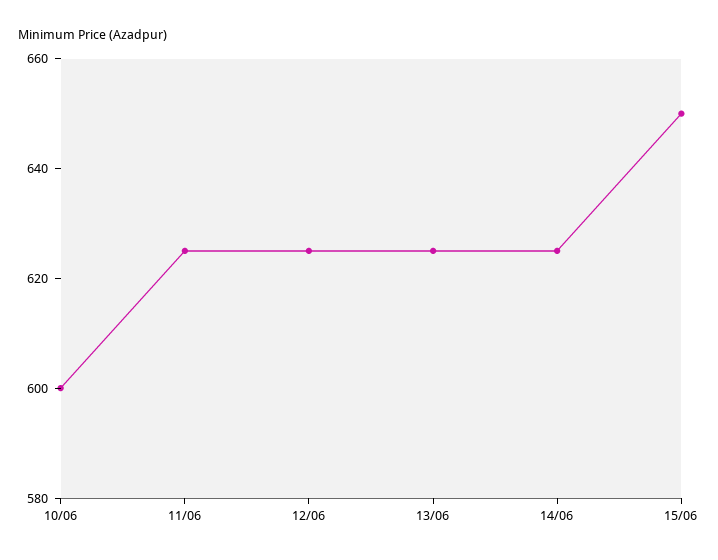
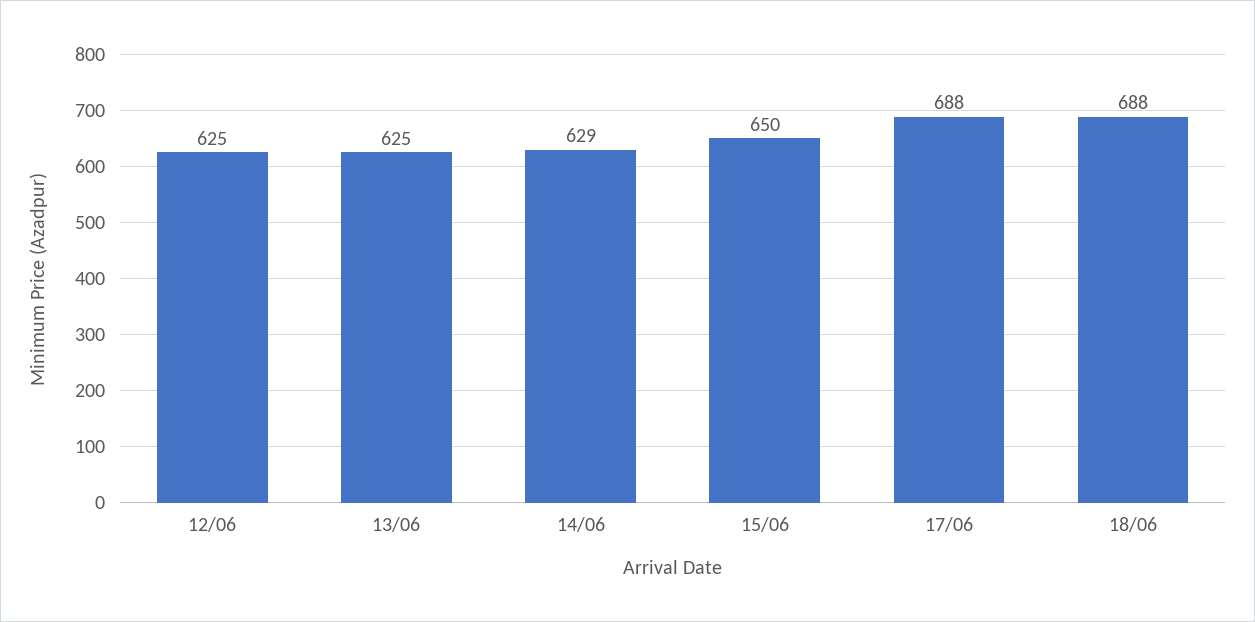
10/06: 600 -> none
11/06: 625 -> none
14/06: 625 -> 629
17/06: none -> 688
18/06: none -> 688

